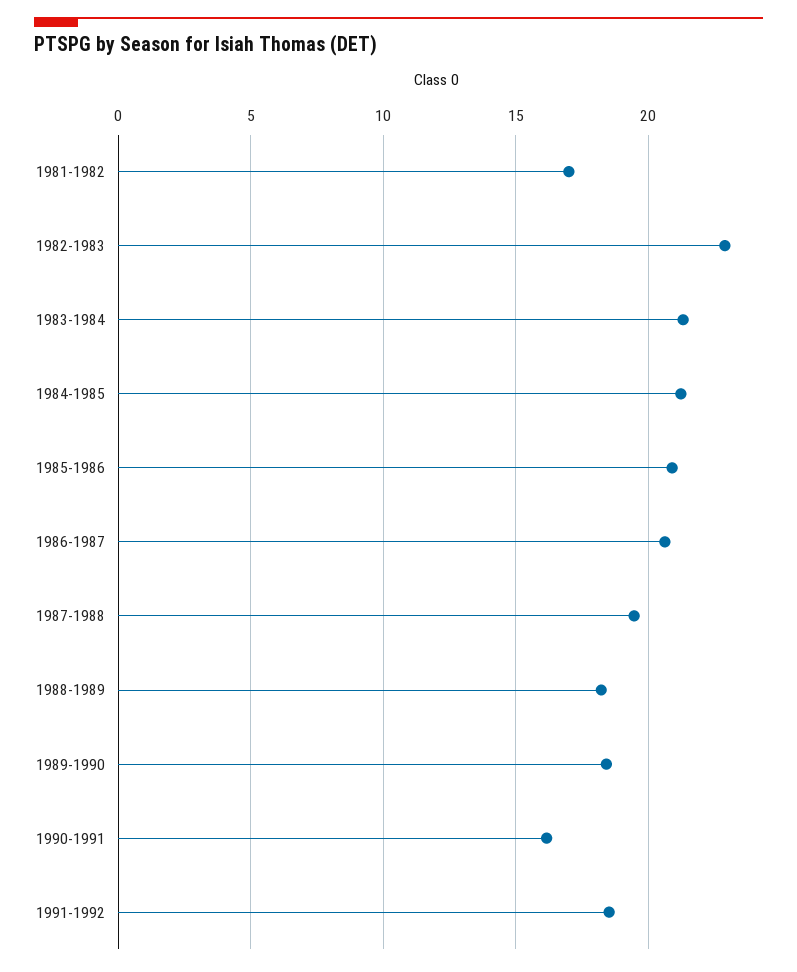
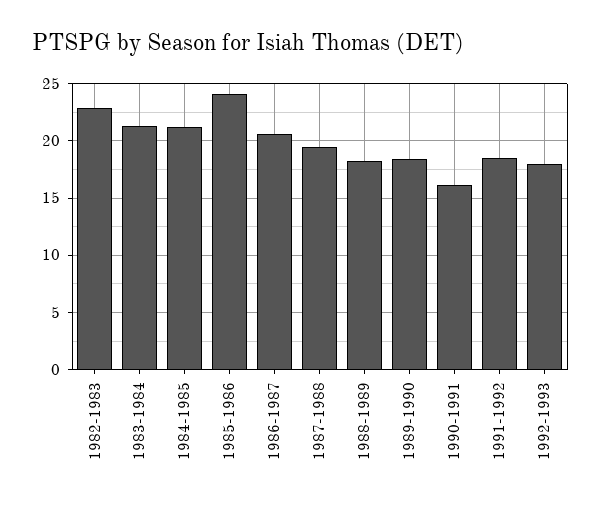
1981-1982: 17 -> none
1985-1986: 21 -> 24
1992-1993: none -> 18

